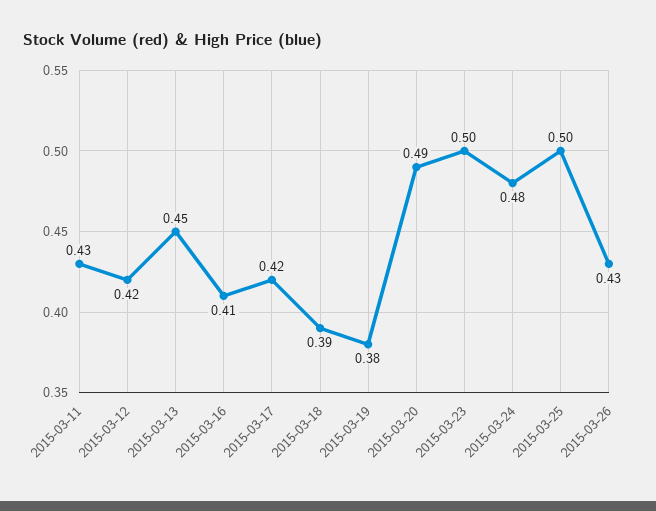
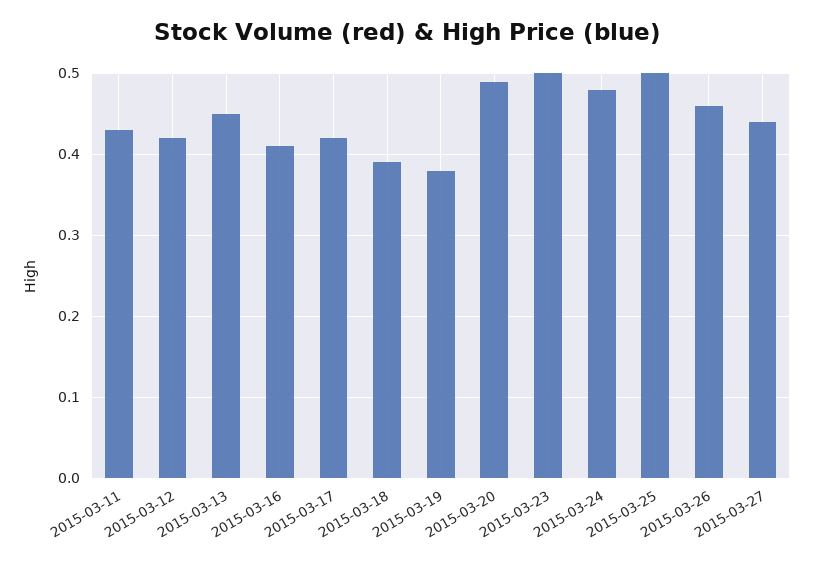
2015-03-26: 0.43 -> 0.46
2015-03-27: none -> 0.44

